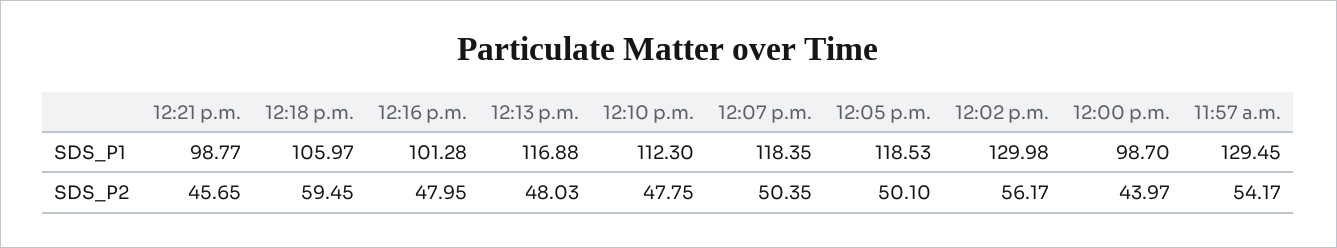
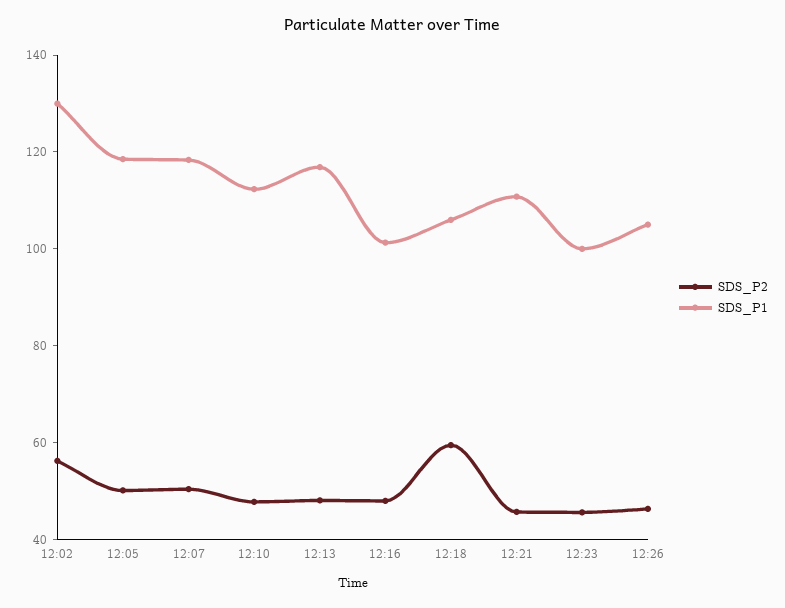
SDS_P1, 12:21 p.m.: 98.77 -> 110
SDS_P1, 12:00 p.m.: 98.7 -> none
SDS_P1, 11:57 a.m.: 129.45 -> none
SDS_P2, 12:00 p.m.: 43.97 -> none
SDS_P2, 11:57 a.m.: 54.17 -> none
SDS_P2, 12:23: none -> 45
SDS_P1, 12:23: none -> 100
SDS_P2, 12:26: none -> 45
SDS_P1, 12:26: none -> 105

